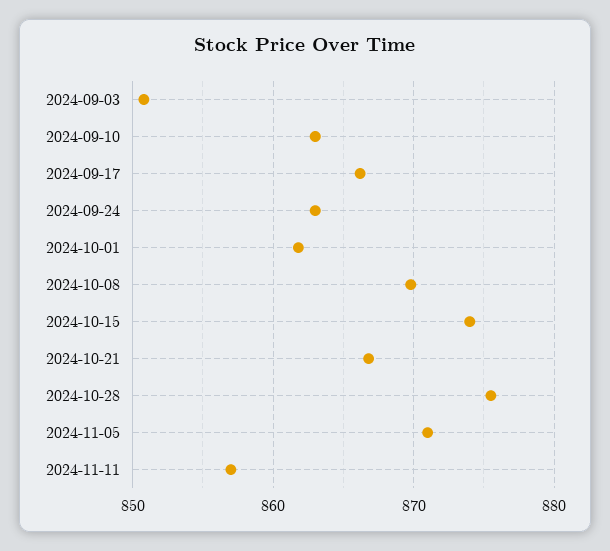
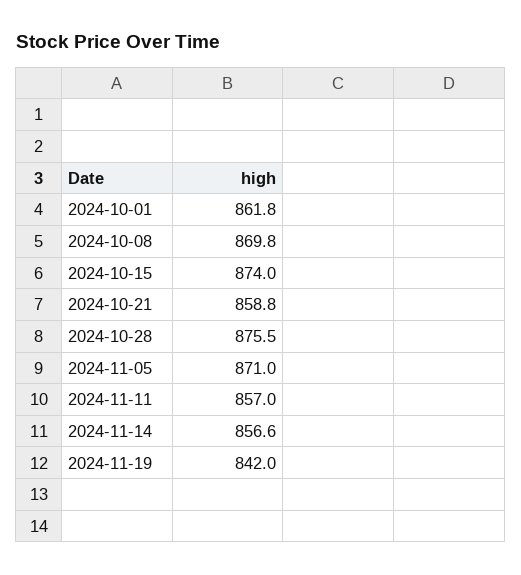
2024-09-03: 851 -> none
2024-09-10: 863 -> none
2024-09-17: 866 -> none
2024-09-24: 863 -> none
2024-10-21: 867 -> 858.8
2024-11-14: none -> 856.6
2024-11-19: none -> 842

